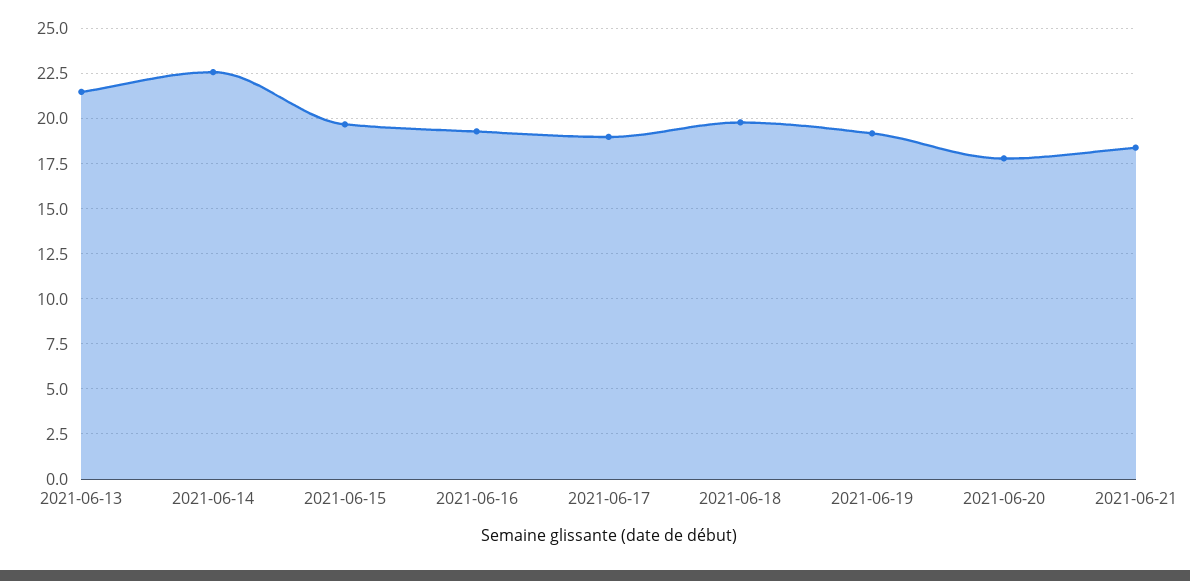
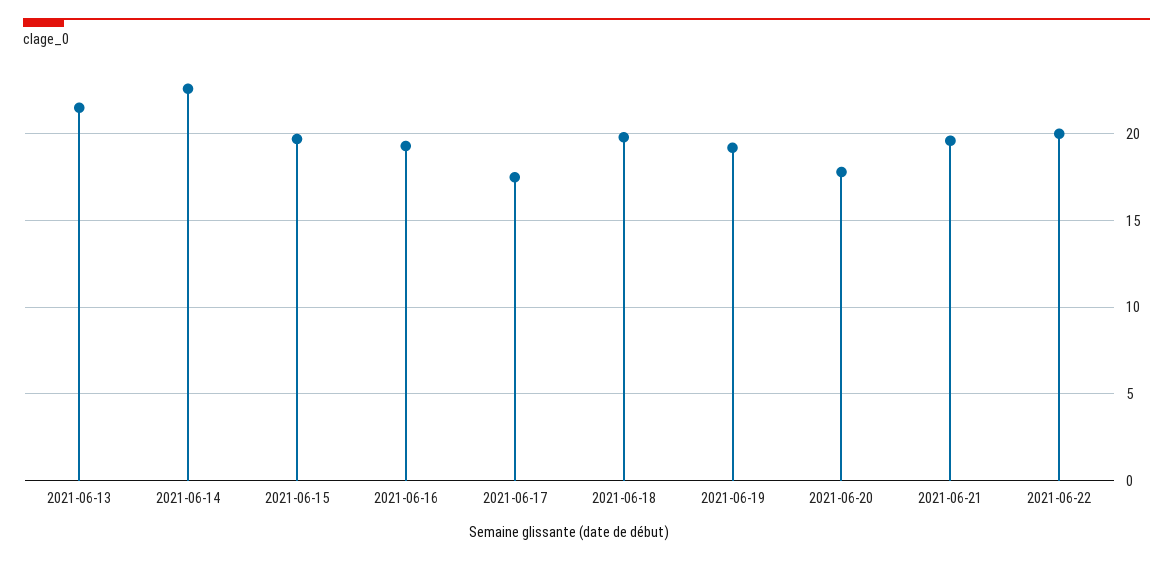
2021-06-17: 19 -> 17.5
2021-06-21: 18.5 -> 19.5
2021-06-22: none -> 20

